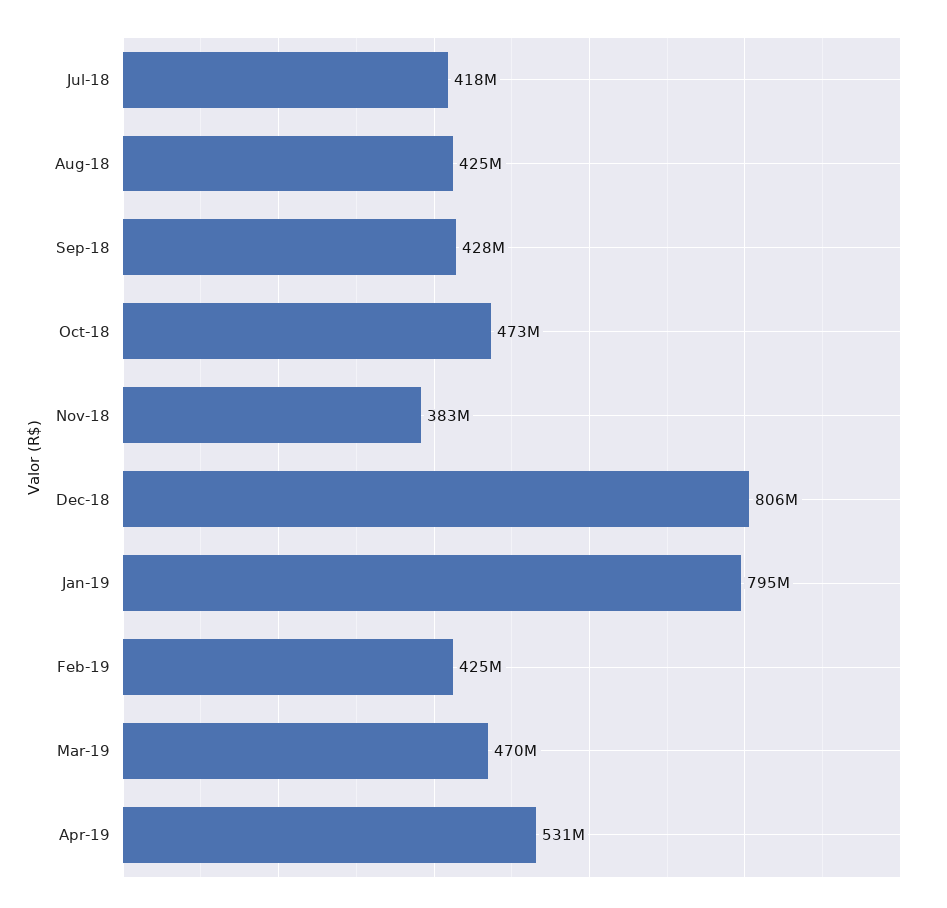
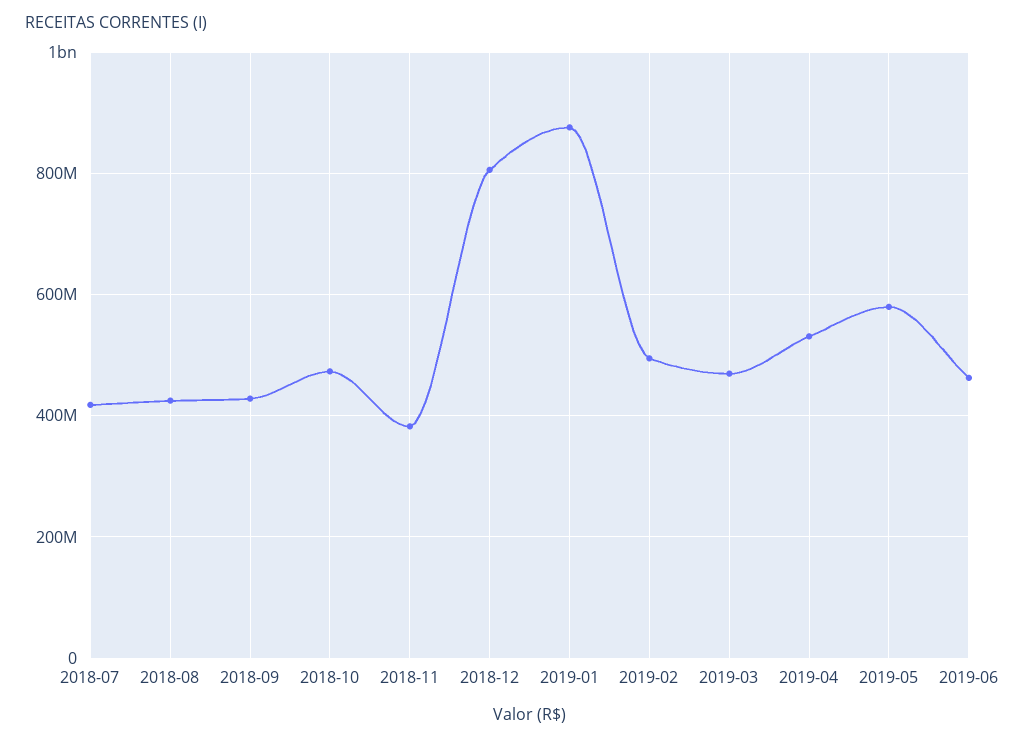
Jan-19: 795000000 -> 880000000
Feb-19: 425000000 -> 500000000
2019-05: none -> 580000000
2019-06: none -> 460000000

